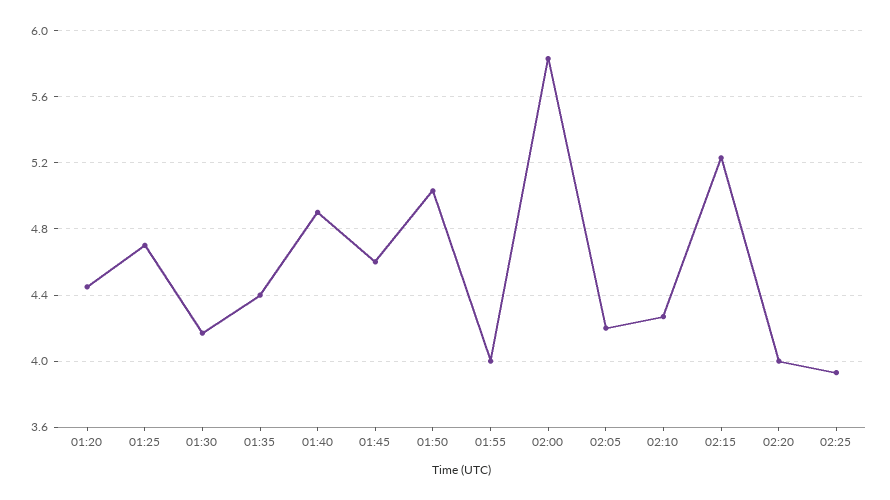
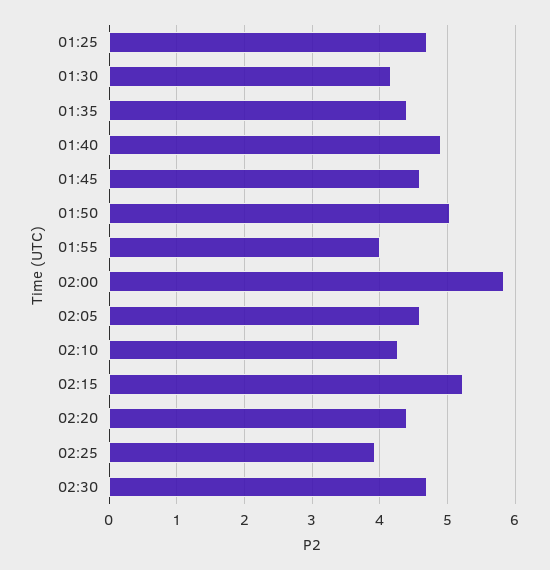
01:20: 4.45 -> none
02:05: 4.2 -> 4.6
02:20: 4 -> 4.4
02:30: none -> 4.7

